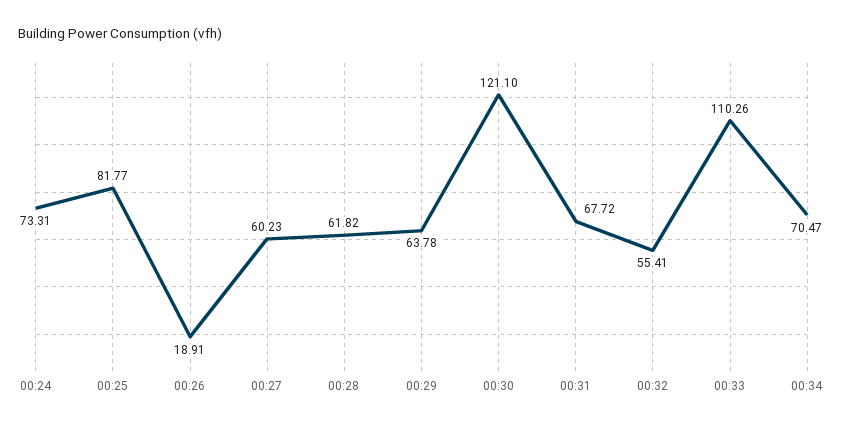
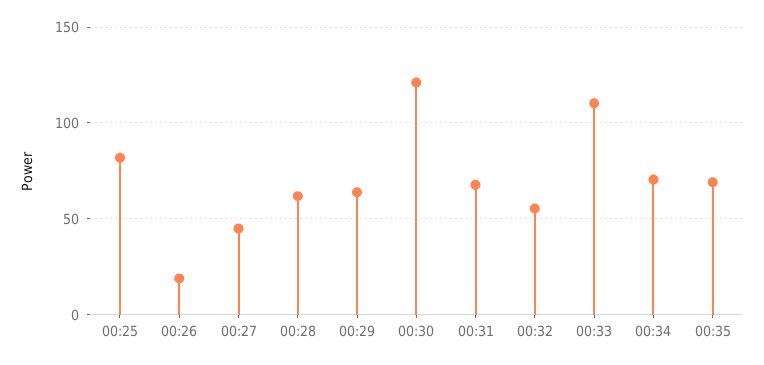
00:24: 73.31 -> none
00:27: 60.23 -> 45
00:35: none -> 70

